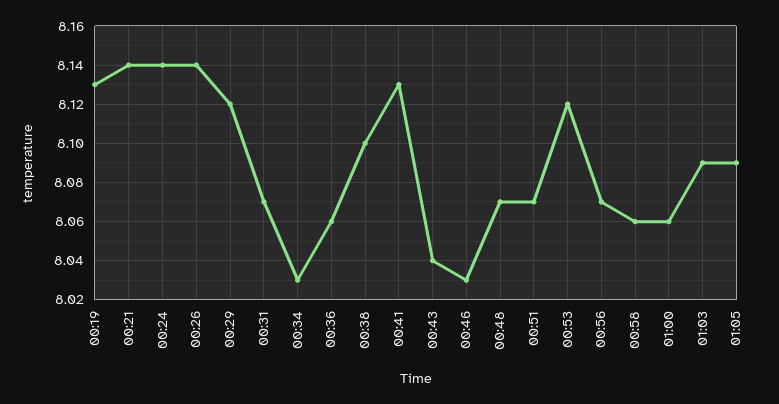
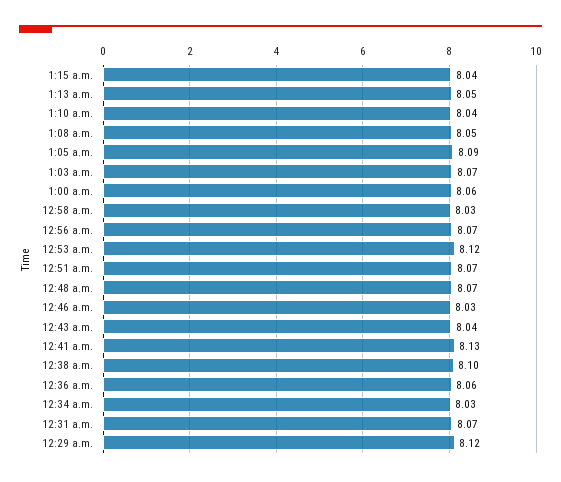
00:19: 8.13 -> none
00:21: 8.14 -> none
00:24: 8.14 -> none
00:26: 8.14 -> none
00:58: 8.06 -> 8.03
01:03: 8.09 -> 8.07
1:15 a.m.: none -> 8.04
1:13 a.m.: none -> 8.05
1:10 a.m.: none -> 8.04
1:08 a.m.: none -> 8.05

